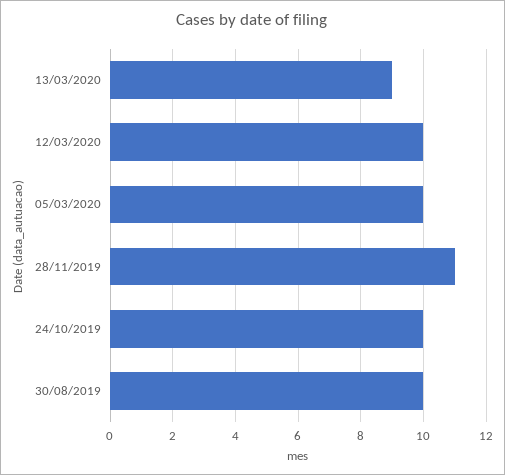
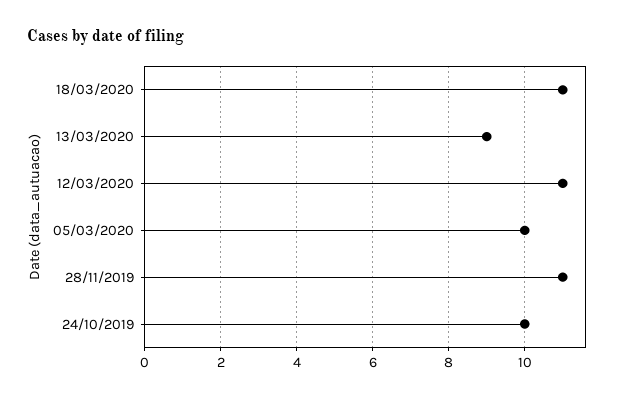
12/03/2020: 10 -> 11
30/08/2019: 10 -> none
18/03/2020: none -> 11

